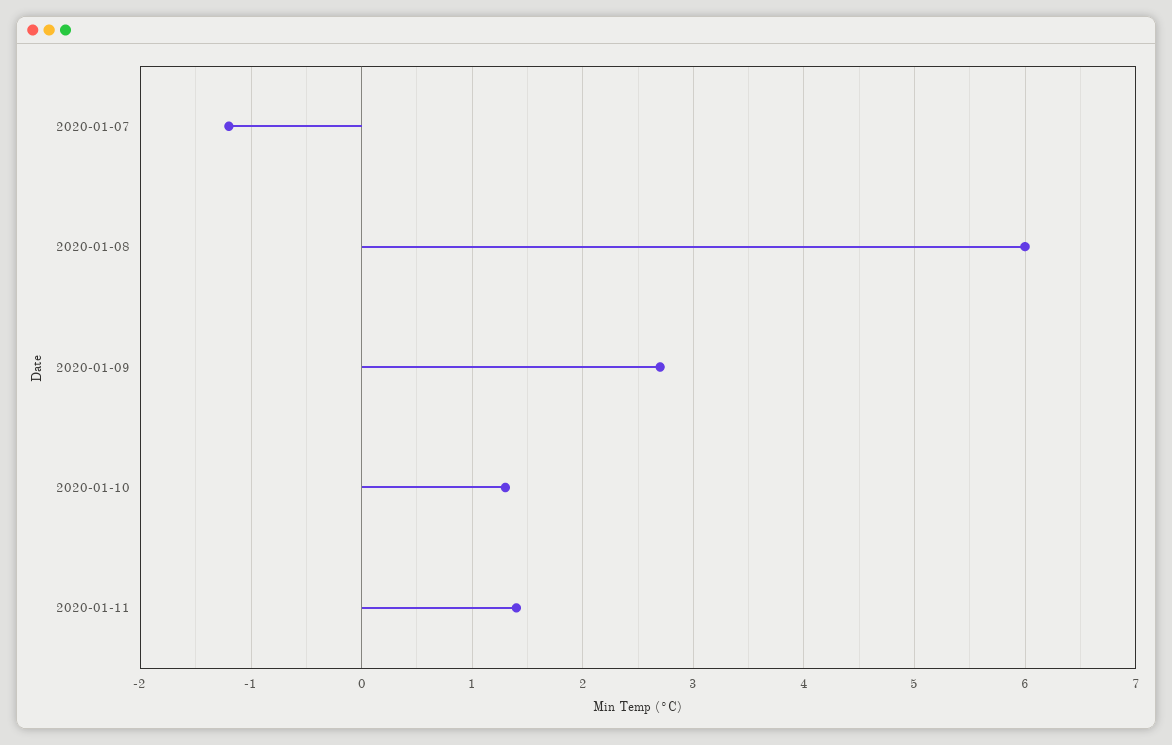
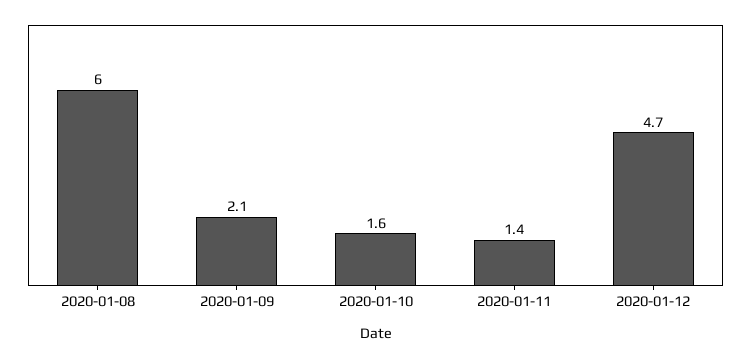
2020-01-07: -1.2 -> none
2020-01-09: 2.7 -> 2.1
2020-01-10: 1.3 -> 1.6
2020-01-12: none -> 4.7

